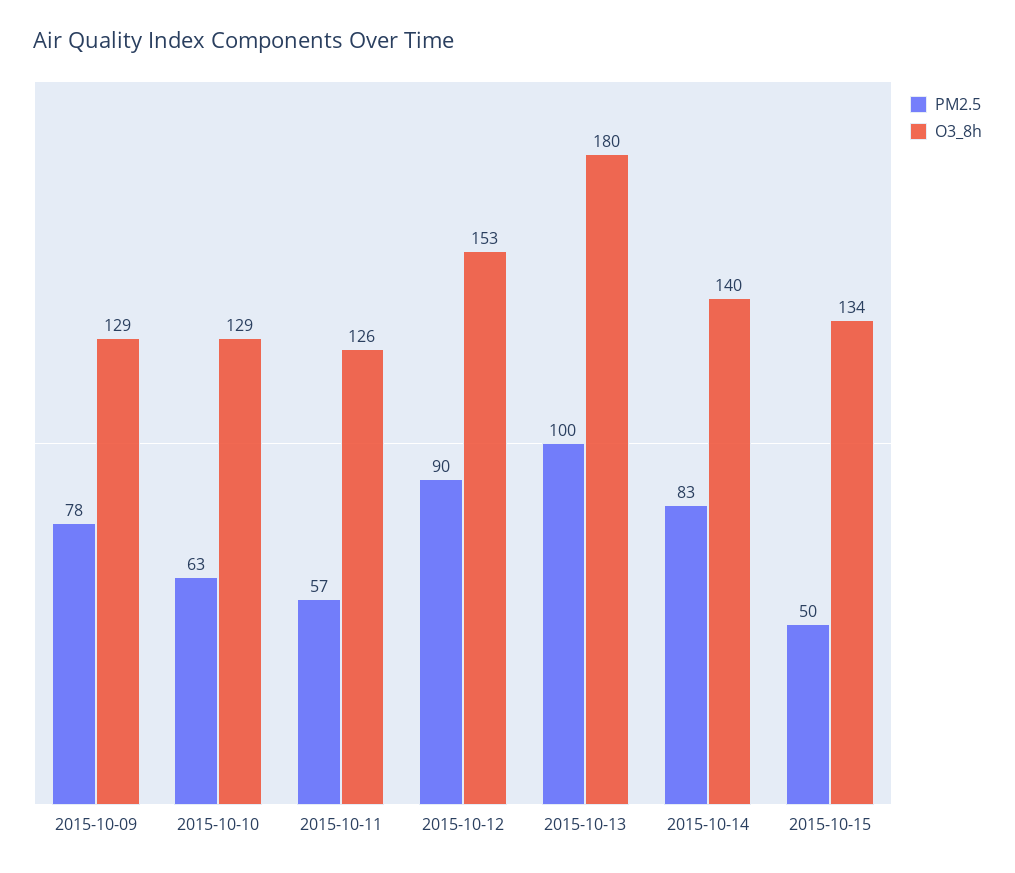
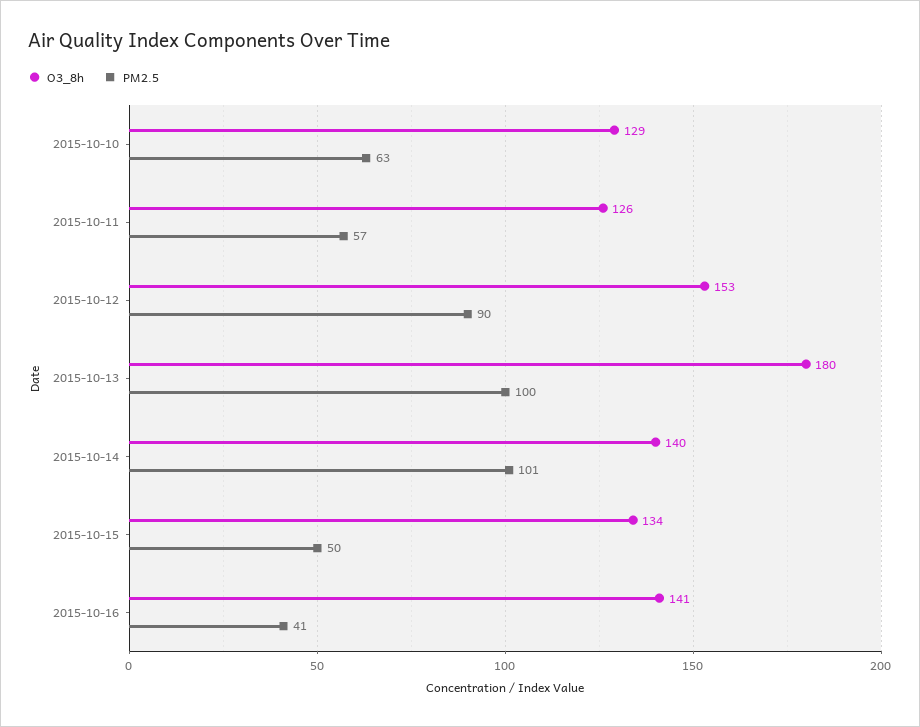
PM2.5, 2015-10-09: 78 -> none
O3_8h, 2015-10-09: 129 -> none
PM2.5, 2015-10-14: 83 -> 101
O3_8h, 2015-10-16: none -> 141
PM2.5, 2015-10-16: none -> 41

